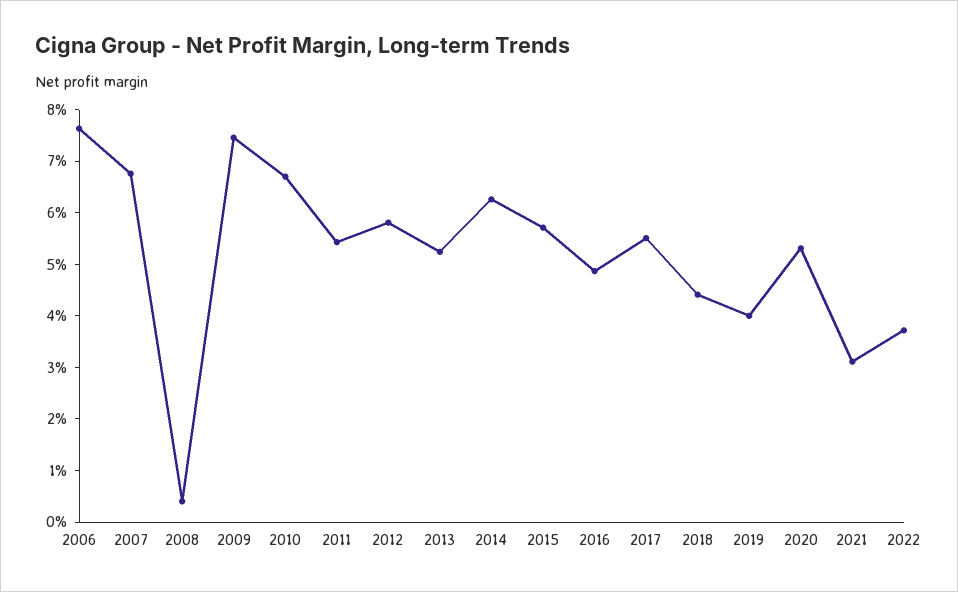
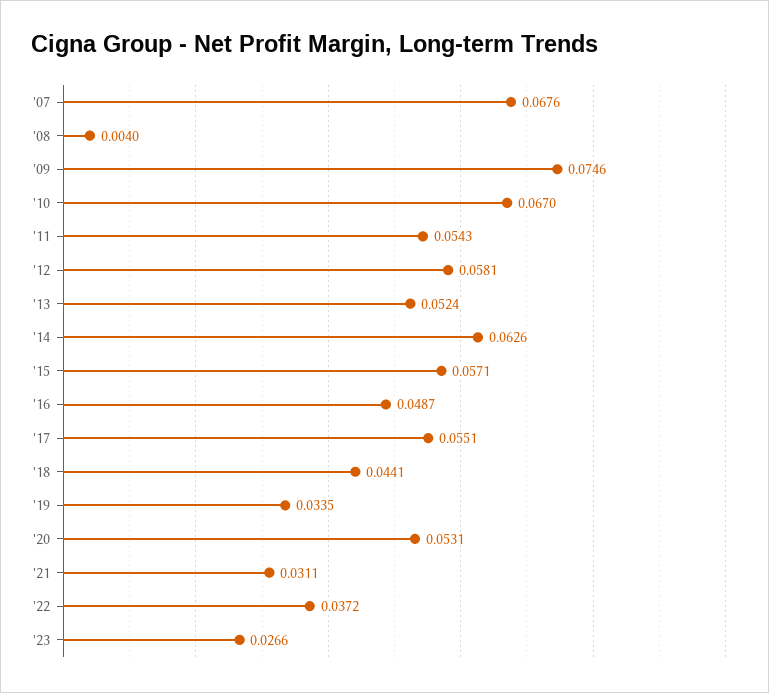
2006: 0.076 -> none
2019: 0.04 -> 0.0335
'23: none -> 0.0266

